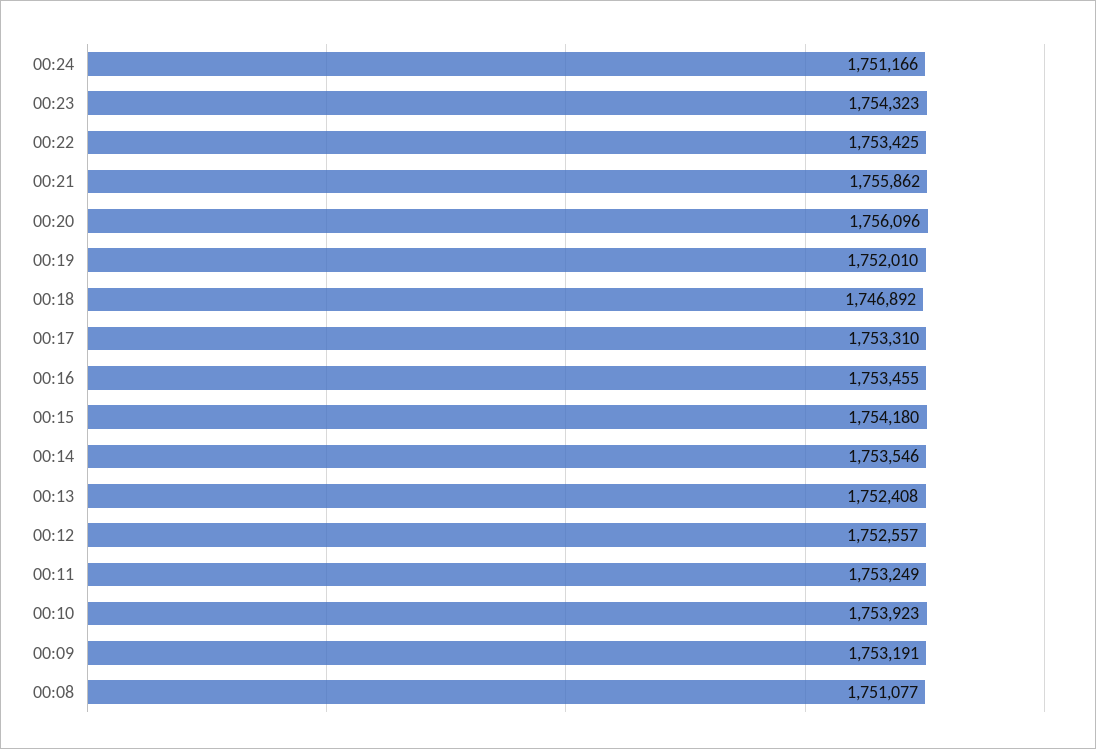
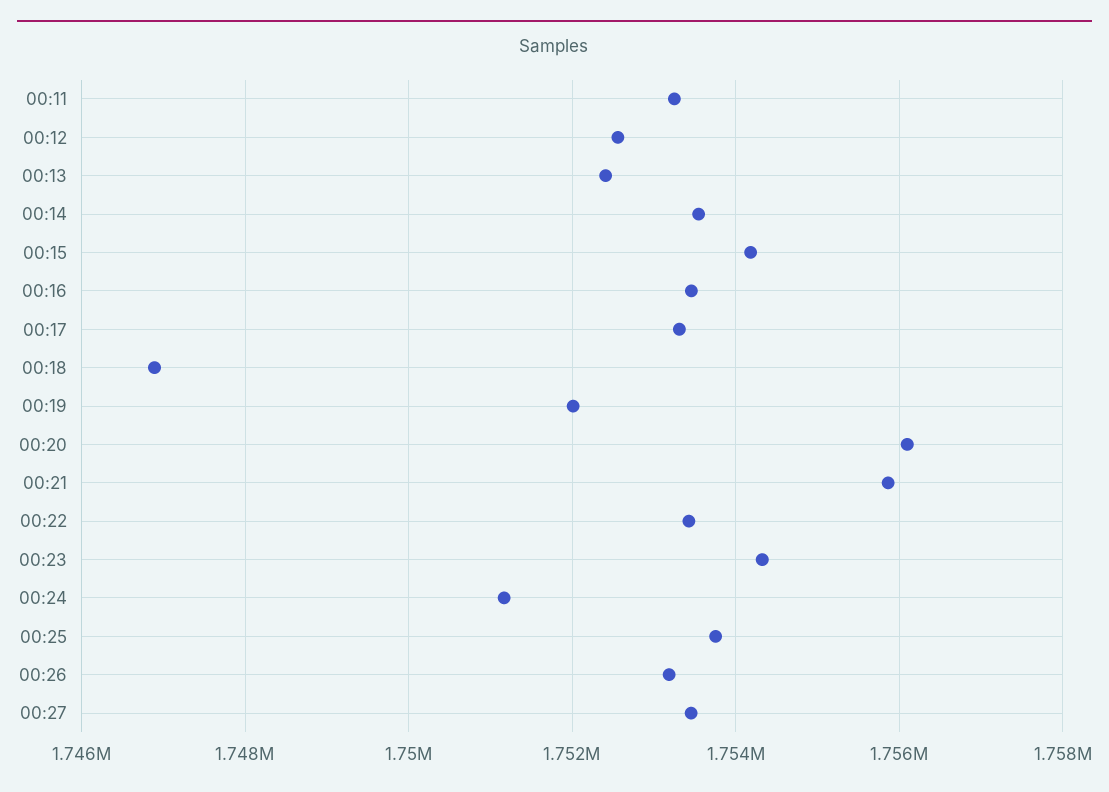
00:10: 1753923 -> none
00:09: 1753191 -> none
00:08: 1751077 -> none
00:25: none -> 1753800
00:26: none -> 1753200
00:27: none -> 1753400

